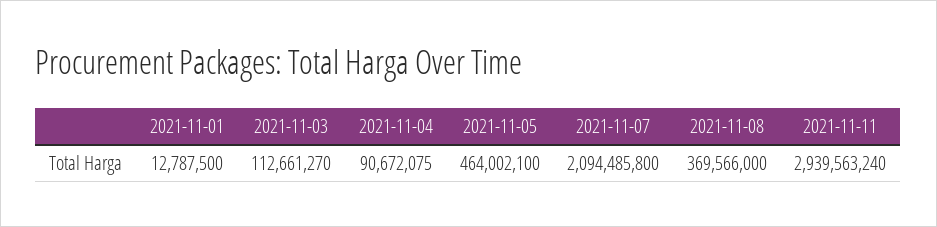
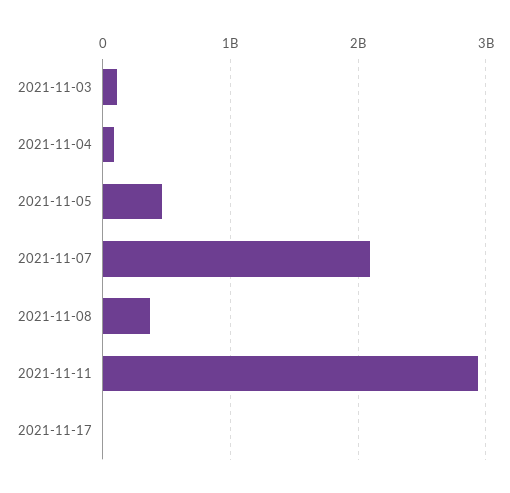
2021-11-01: 12787500 -> none
2021-11-17: none -> 0

